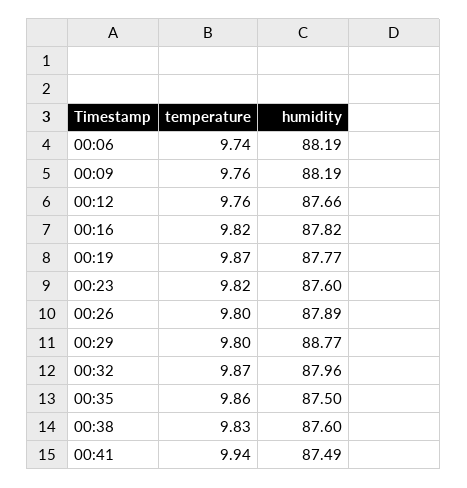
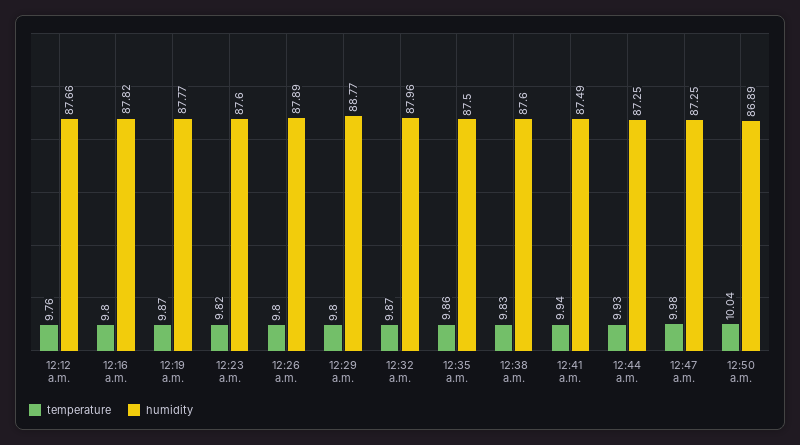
temperature, 00:06: 9.74 -> none
humidity, 00:06: 88.19 -> none
temperature, 00:09: 9.76 -> none
humidity, 00:09: 88.19 -> none
temperature, 00:16: 9.82 -> 9.8
temperature, 12:44 a.m.: none -> 9.93
humidity, 12:44 a.m.: none -> 87.25
temperature, 12:47 a.m.: none -> 9.98
humidity, 12:47 a.m.: none -> 87.25
temperature, 12:50 a.m.: none -> 10.04
humidity, 12:50 a.m.: none -> 86.89

